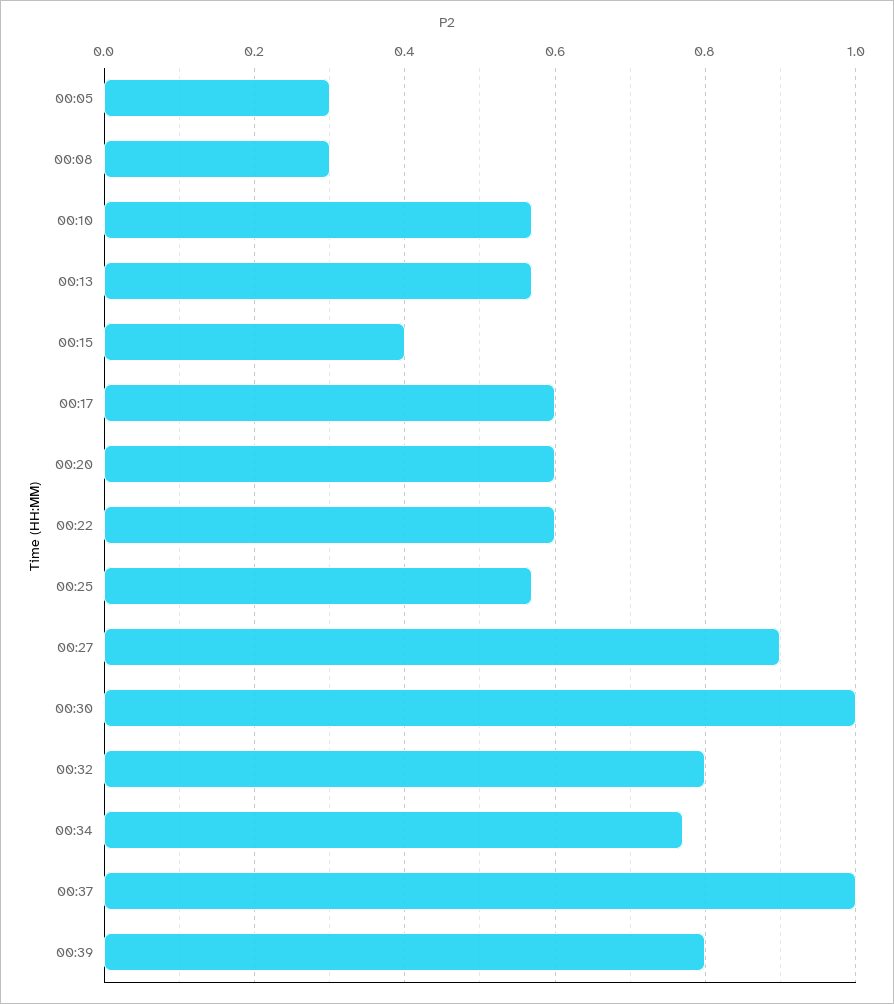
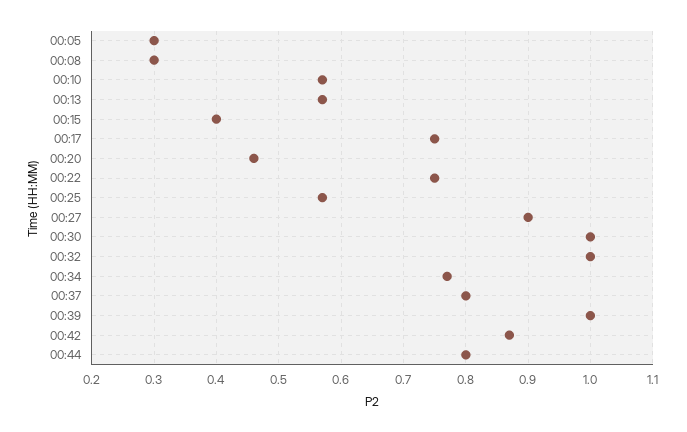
00:17: 0.6 -> 0.75
00:20: 0.6 -> 0.46
00:22: 0.6 -> 0.75
00:32: 0.8 -> 1
00:37: 1 -> 0.8
00:39: 0.8 -> 1
00:42: none -> 0.87
00:44: none -> 0.8

